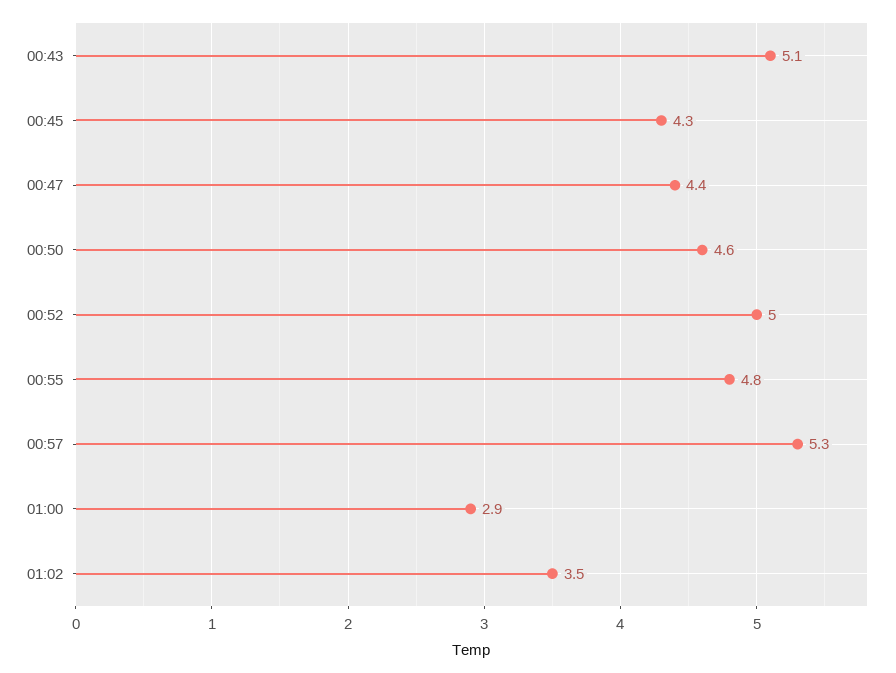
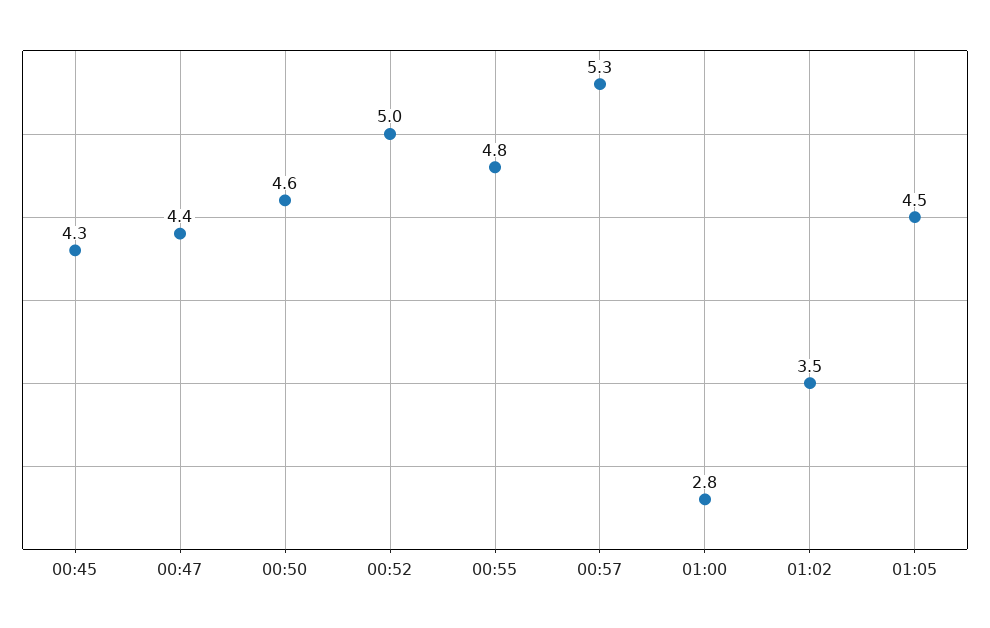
00:43: 5.1 -> none
01:00: 2.9 -> 2.8
01:05: none -> 4.5

